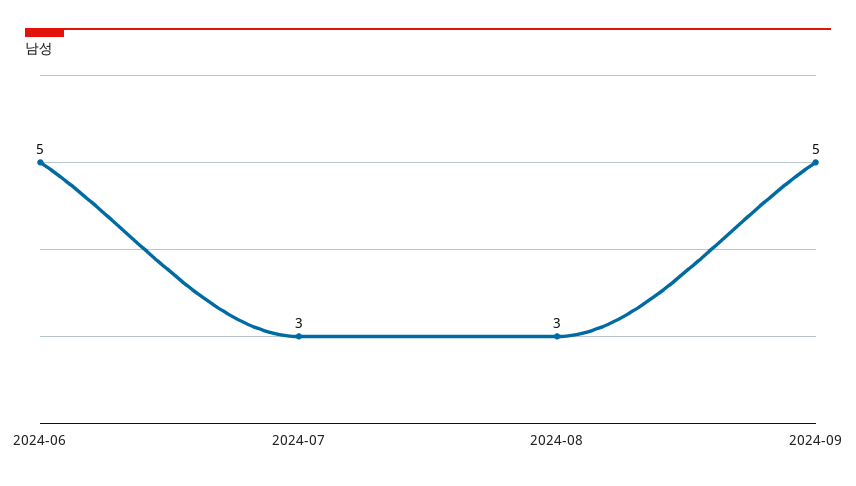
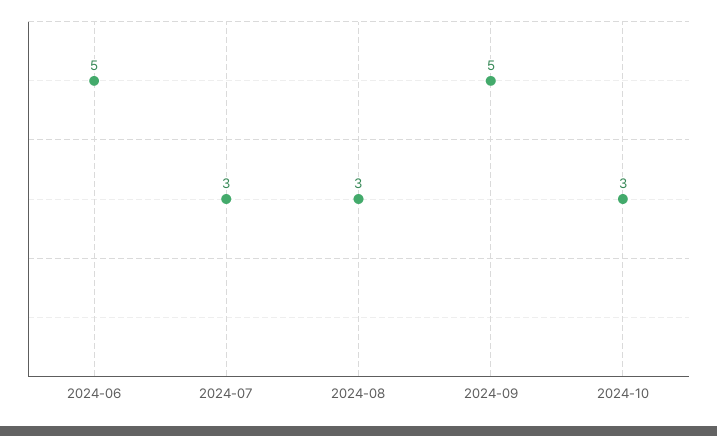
2024-10: none -> 3

